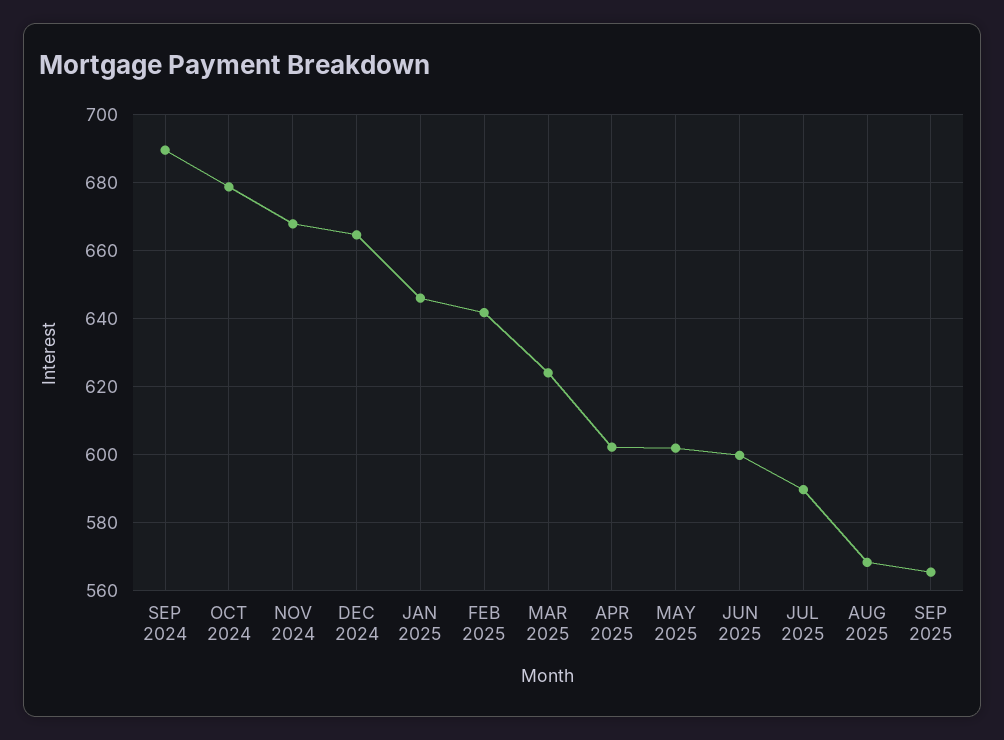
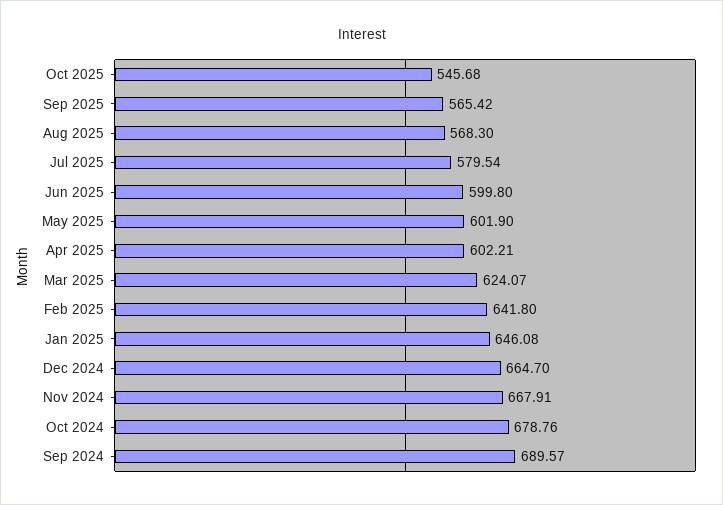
JUL 2025: 590 -> 579.54
Oct 2025: none -> 545.68

